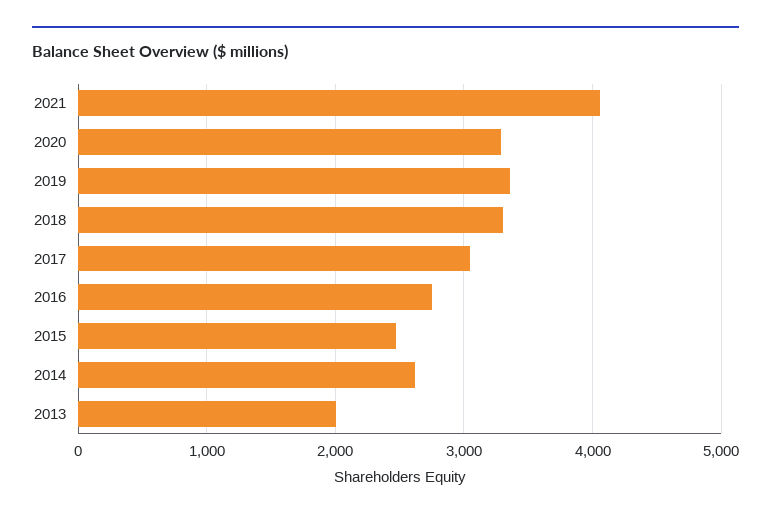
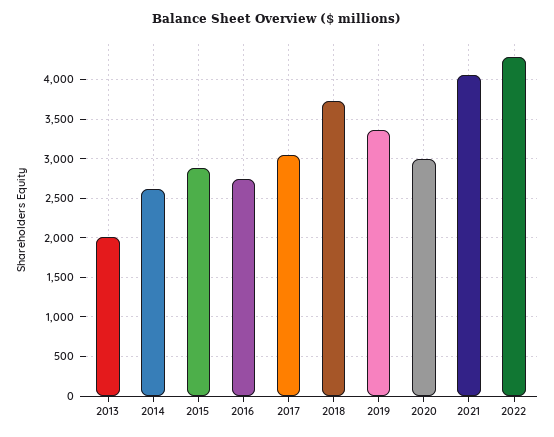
2020: 3300 -> 3000
2018: 3300 -> 3700
2015: 2500 -> 2900
2022: none -> 4300

